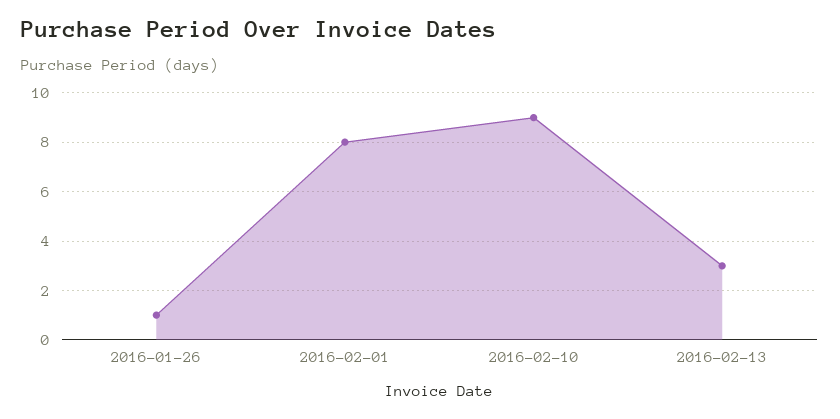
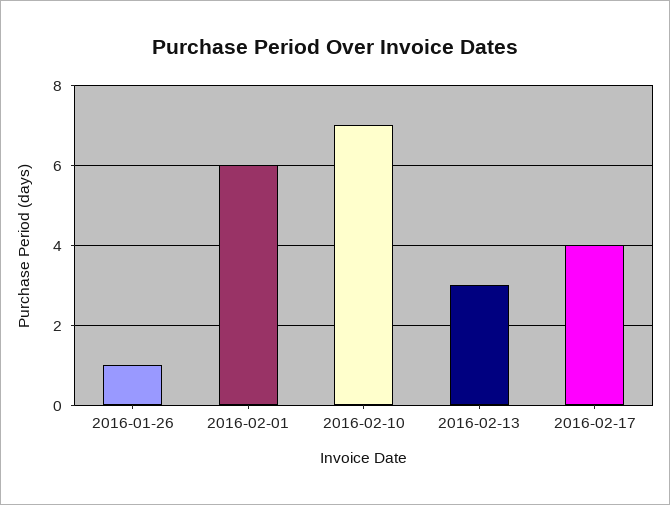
2016-02-01: 8 -> 6
2016-02-10: 9 -> 7
2016-02-17: none -> 4

